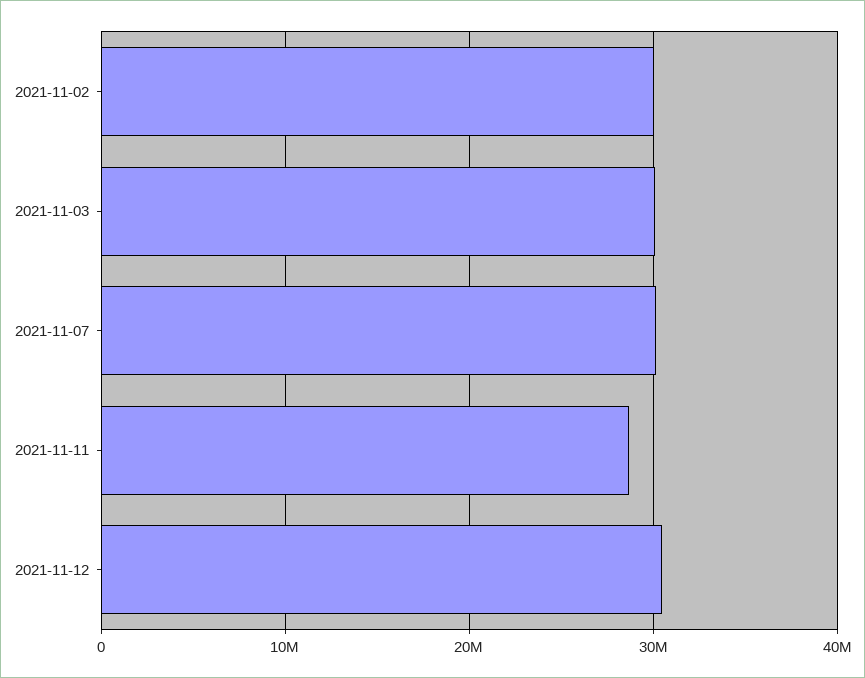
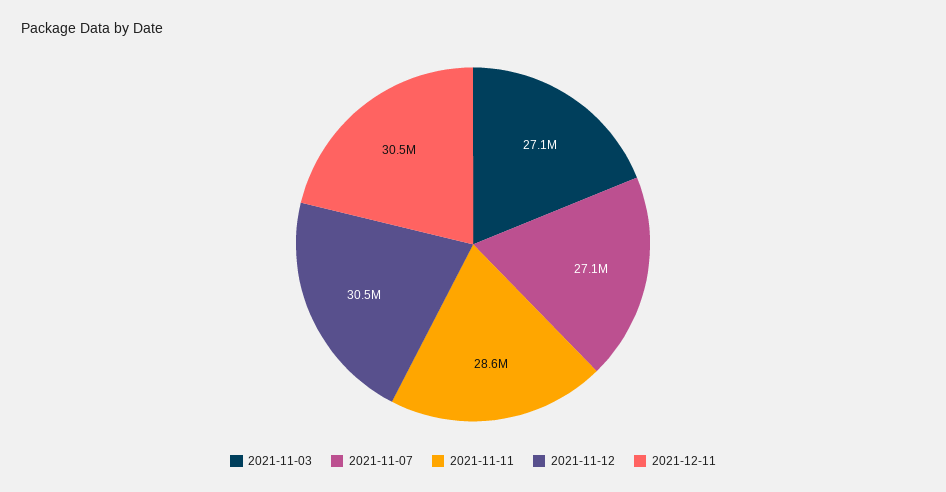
2021-11-02: 30000000 -> none
2021-11-03: 30000000 -> 27100000
2021-11-07: 30000000 -> 27100000
2021-12-11: none -> 30500000

